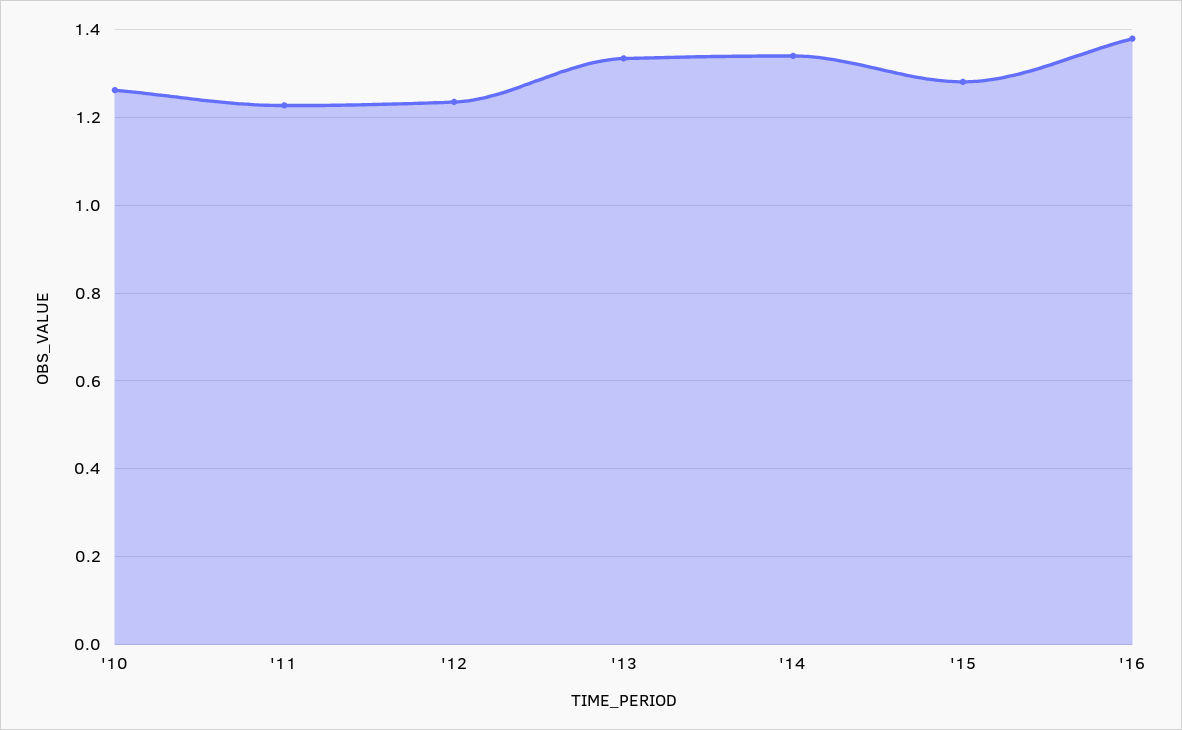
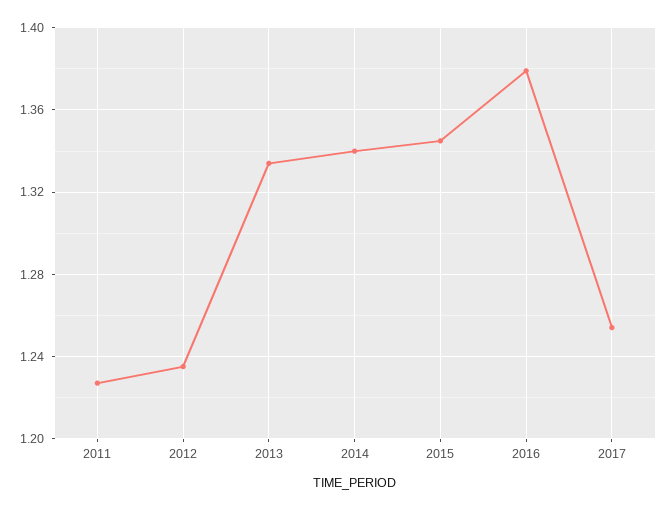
'10: 1.26 -> none
'15: 1.28 -> 1.345
2017: none -> 1.255

